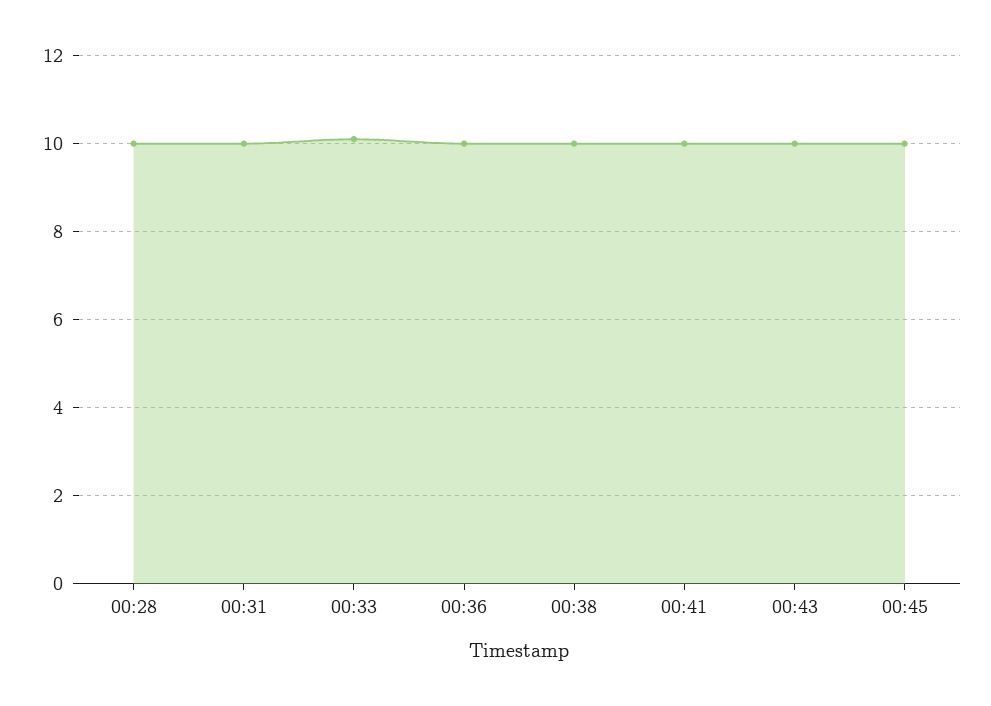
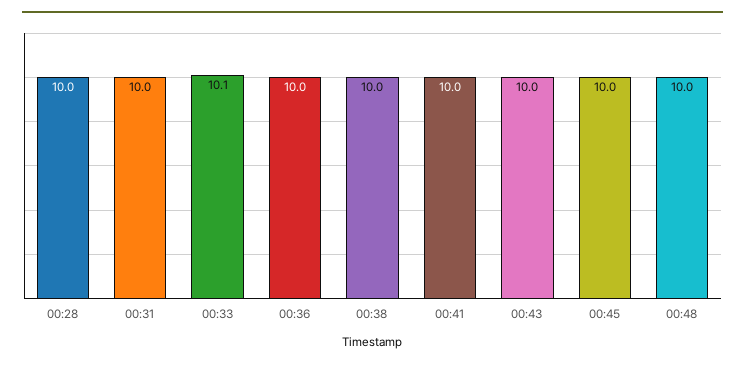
00:48: none -> 10

